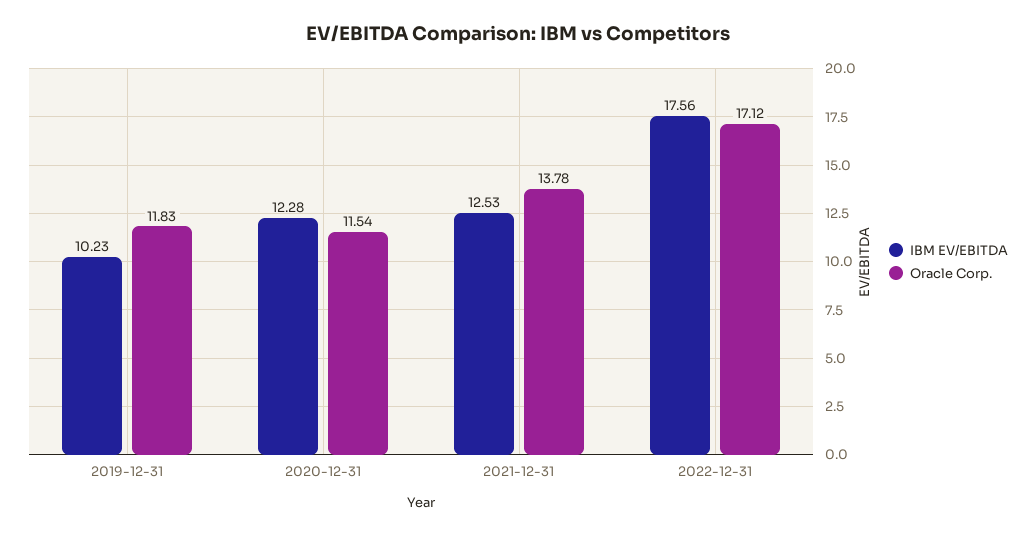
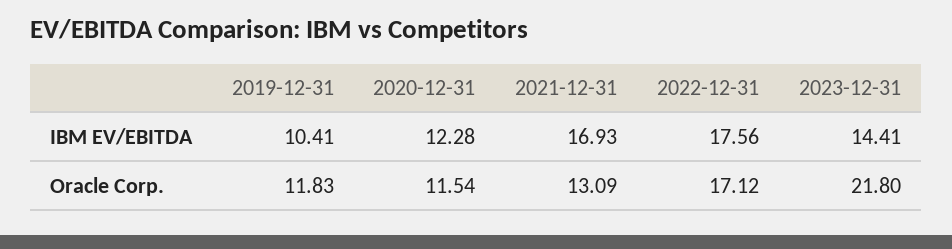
IBM EV/EBITDA, 2019-12-31: 10.23 -> 10.41
IBM EV/EBITDA, 2021-12-31: 12.53 -> 16.93
Oracle Corp., 2021-12-31: 13.78 -> 13.09
IBM EV/EBITDA, 2023-12-31: none -> 14.41
Oracle Corp., 2023-12-31: none -> 21.8

